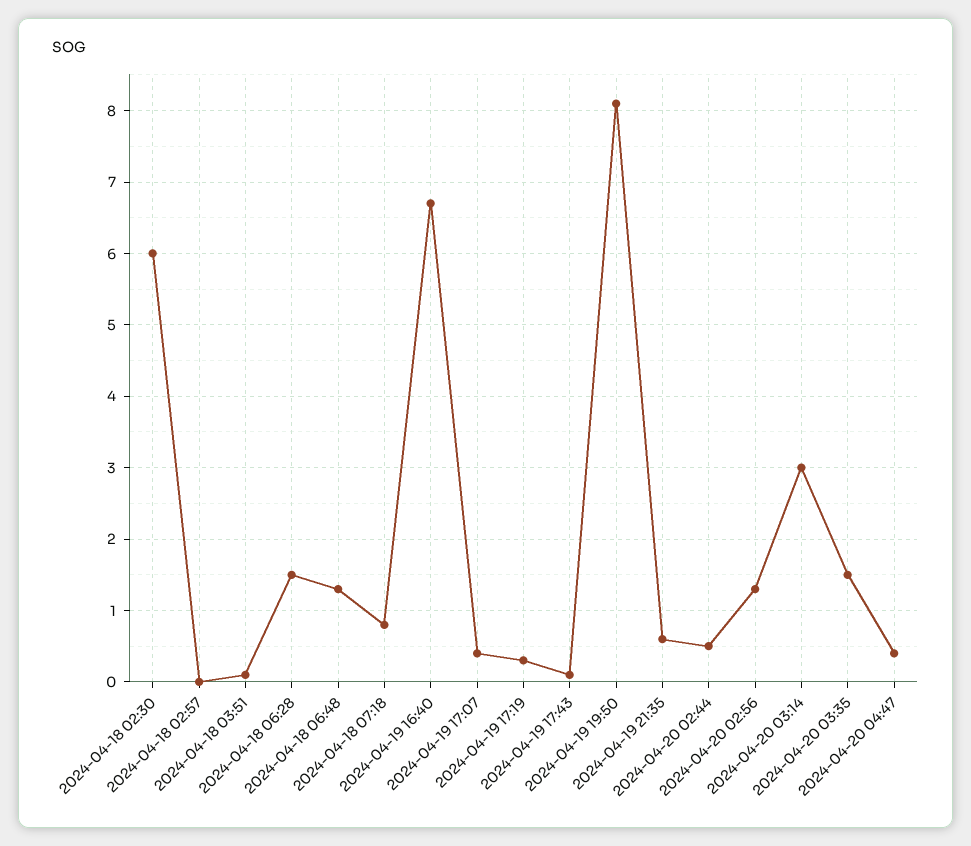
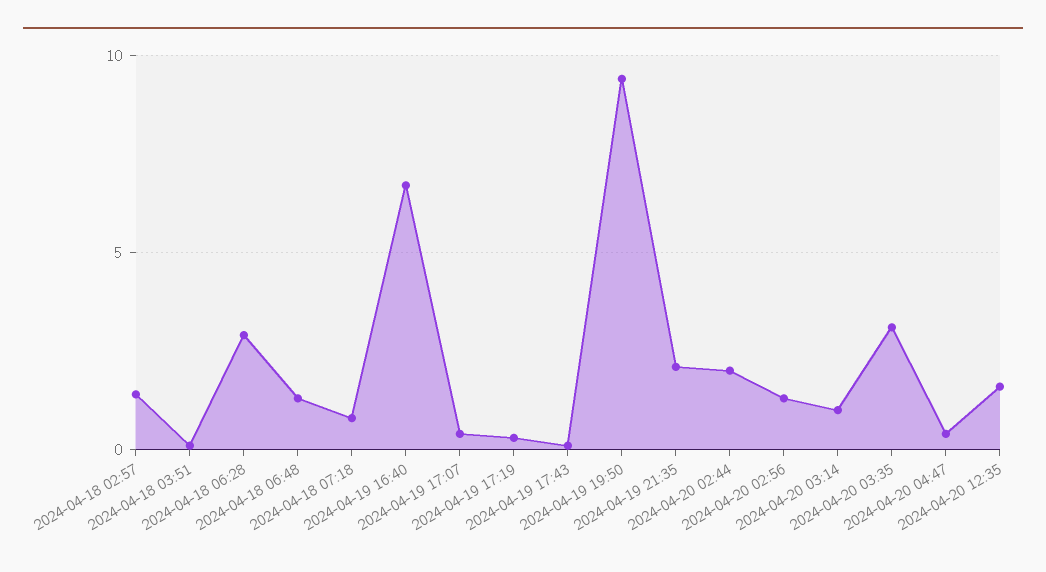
2024-04-18 02:30: 6 -> none
2024-04-18 02:57: 0 -> 1.5
2024-04-18 06:28: 1.5 -> 3
2024-04-19 19:50: 8.1 -> 9.5
2024-04-19 21:35: 0.6 -> 2
2024-04-20 02:44: 0.5 -> 2
2024-04-20 03:14: 3 -> 1
2024-04-20 03:35: 1.5 -> 3
2024-04-20 12:35: none -> 1.5

